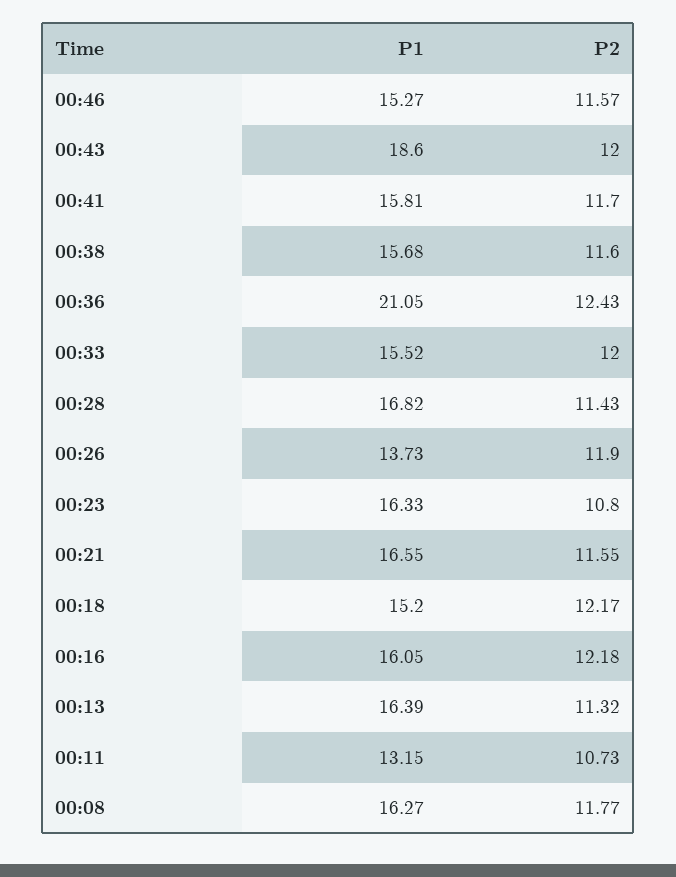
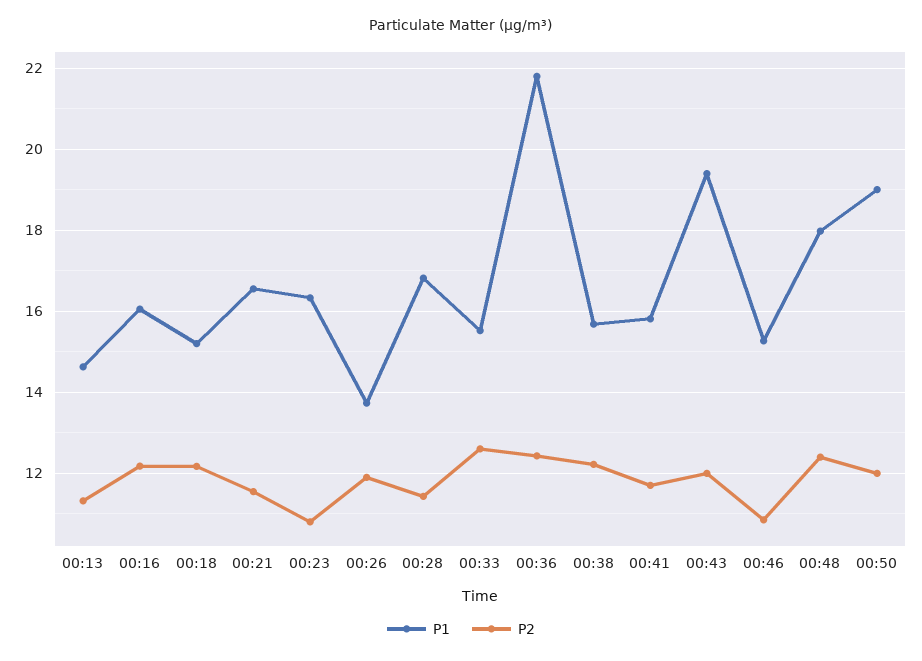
P2, 00:46: 11.57 -> 10.8
P1, 00:43: 18.6 -> 19.4
P2, 00:38: 11.6 -> 12.2
P1, 00:36: 21.05 -> 21.8
P2, 00:33: 12 -> 12.6
P1, 00:13: 16.39 -> 14.6
P1, 00:11: 13.15 -> none
P2, 00:11: 10.73 -> none
P1, 00:08: 16.27 -> none
P2, 00:08: 11.77 -> none
P1, 00:48: none -> 18
P2, 00:48: none -> 12.4
P1, 00:50: none -> 19
P2, 00:50: none -> 12

